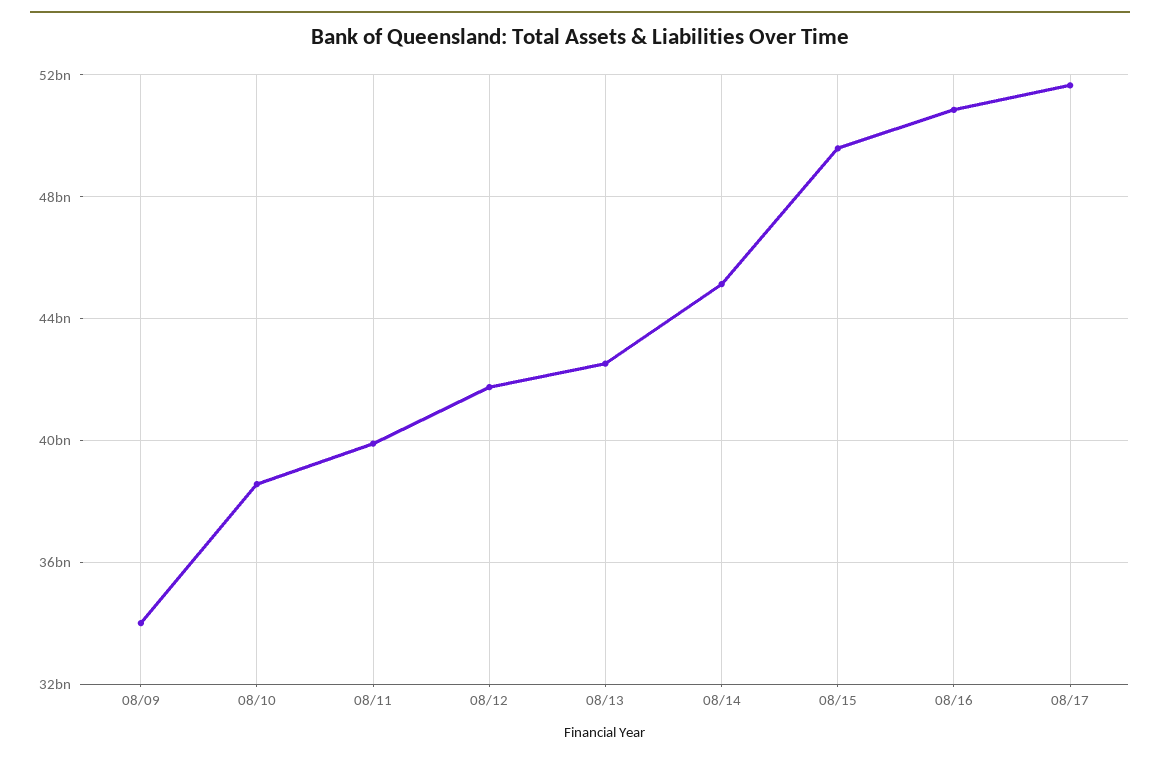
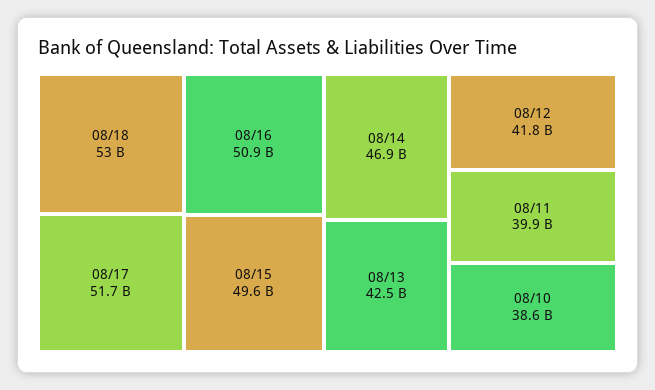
08/09: 34000000000 -> none
08/14: 45000000000 -> 46900000000
08/18: none -> 53000000000

